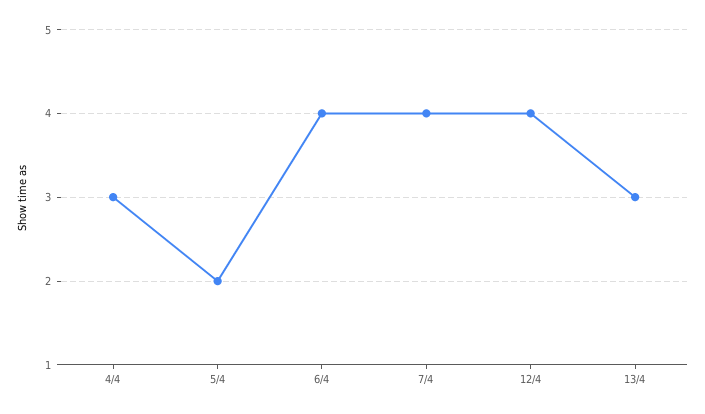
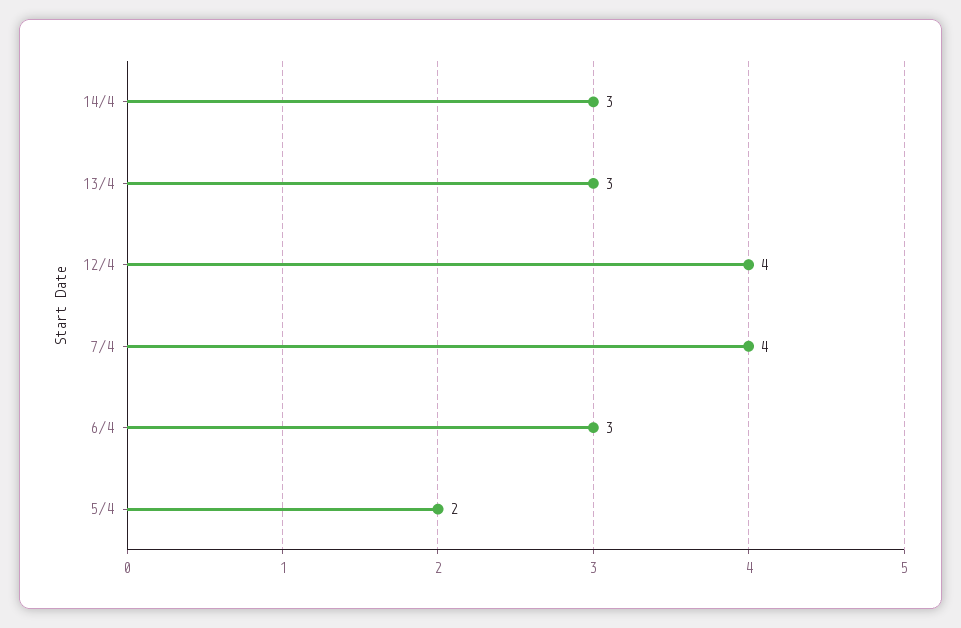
4/4: 3 -> none
6/4: 4 -> 3
14/4: none -> 3

